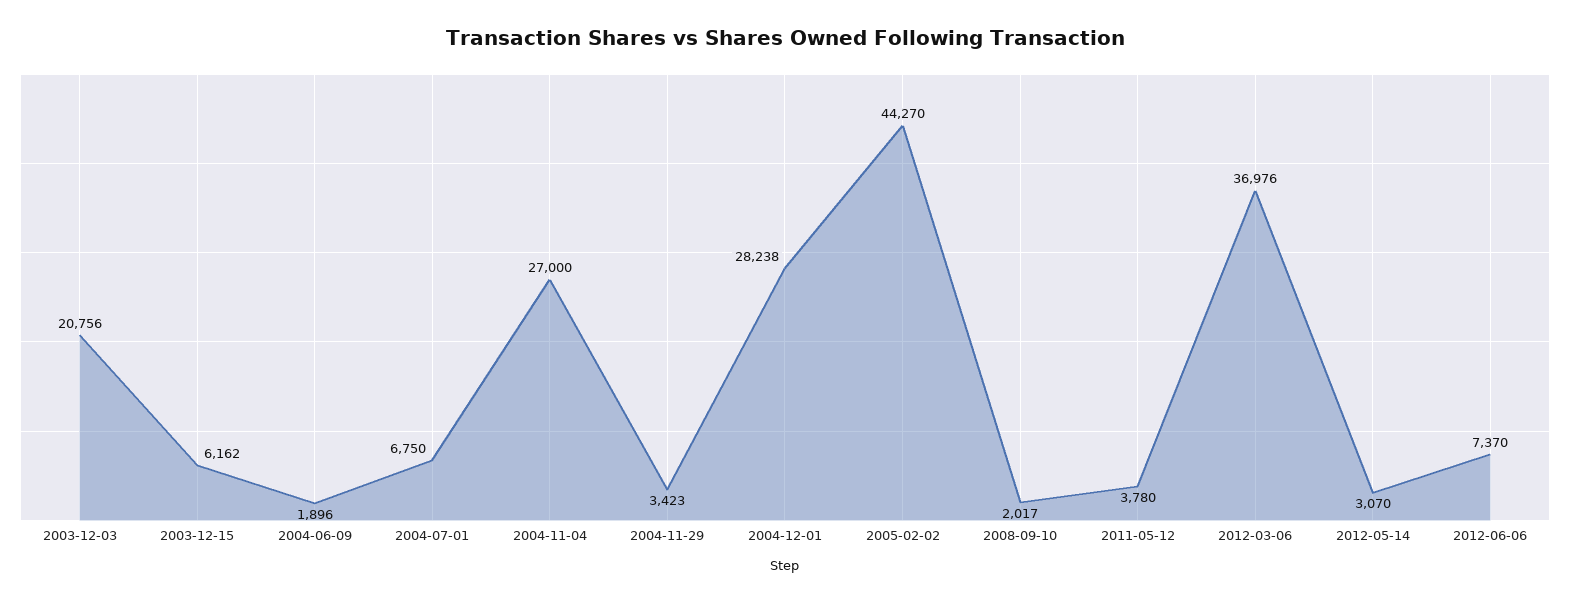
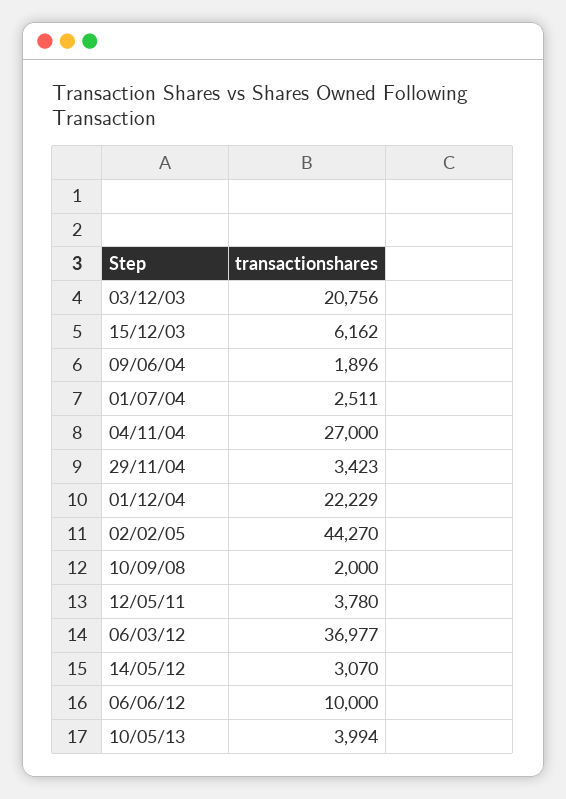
2004-07-01: 6750 -> 2511
2004-12-01: 28238 -> 22229
2008-09-10: 2017 -> 2000
2012-03-06: 36976 -> 36977
2012-06-06: 7370 -> 10000
10/05/13: none -> 3994

